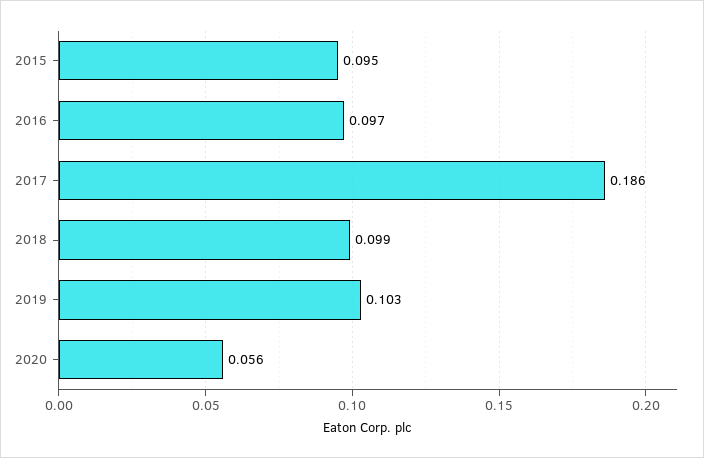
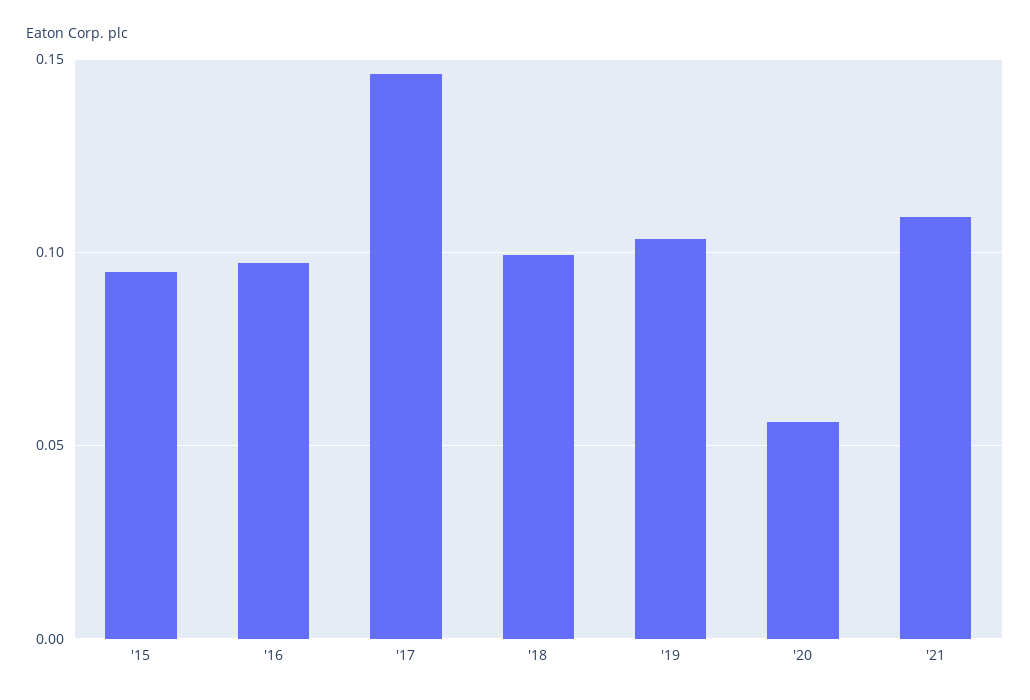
2017: 0.186 -> 0.145
'21: none -> 0.11

